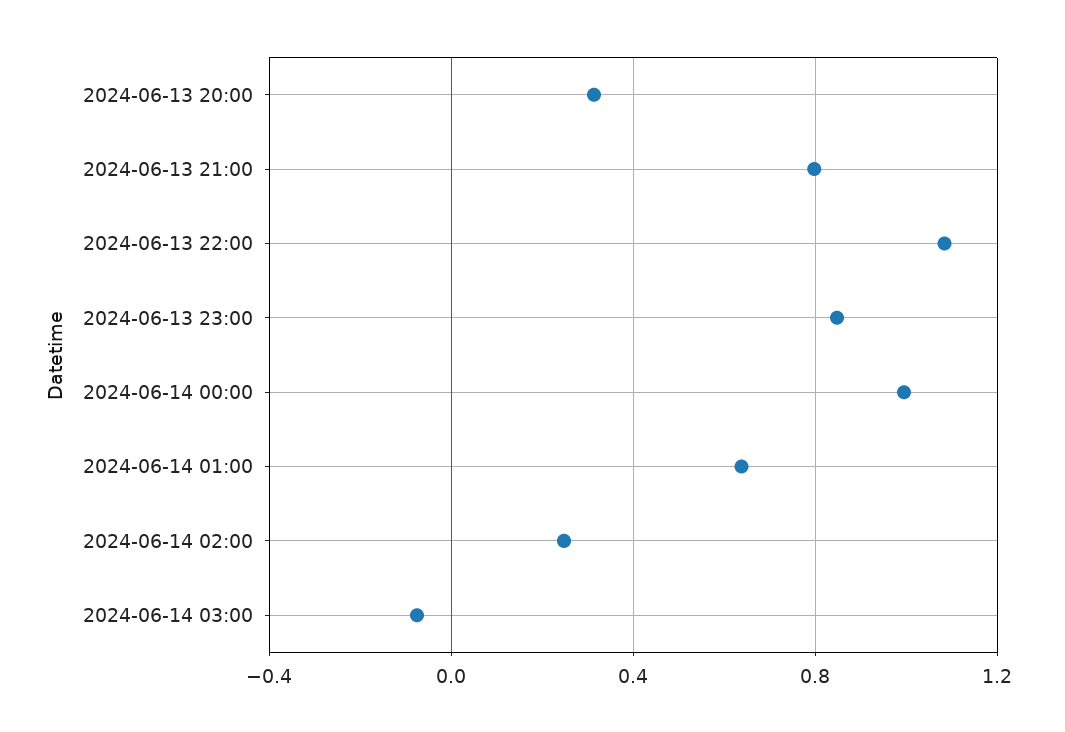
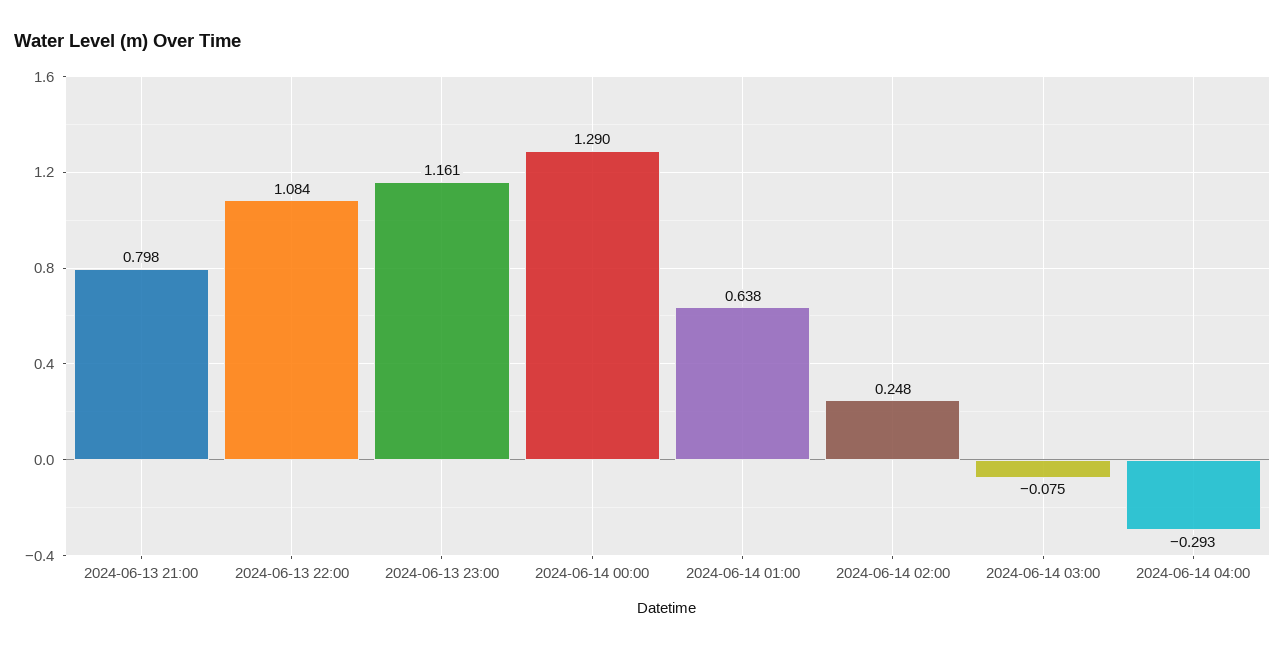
2024-06-13 20:00: 0.3 -> none
2024-06-13 23:00: 0.85 -> 1.161
2024-06-14 00:00: 1 -> 1.29
2024-06-14 04:00: none -> -0.293

